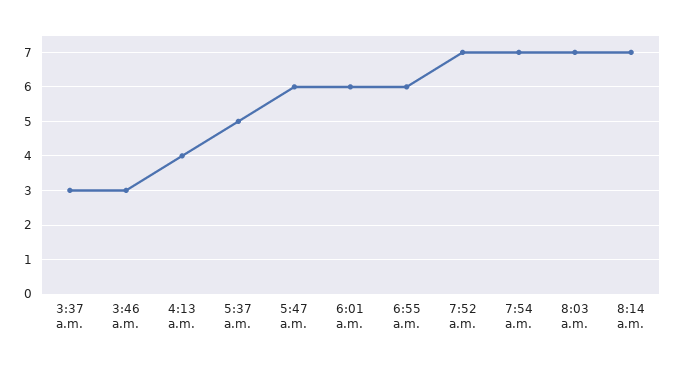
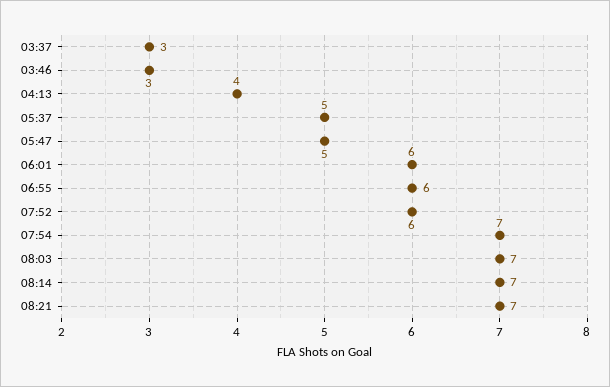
5:47 a.m.: 6 -> 5
7:52 a.m.: 7 -> 6
08:21: none -> 7

